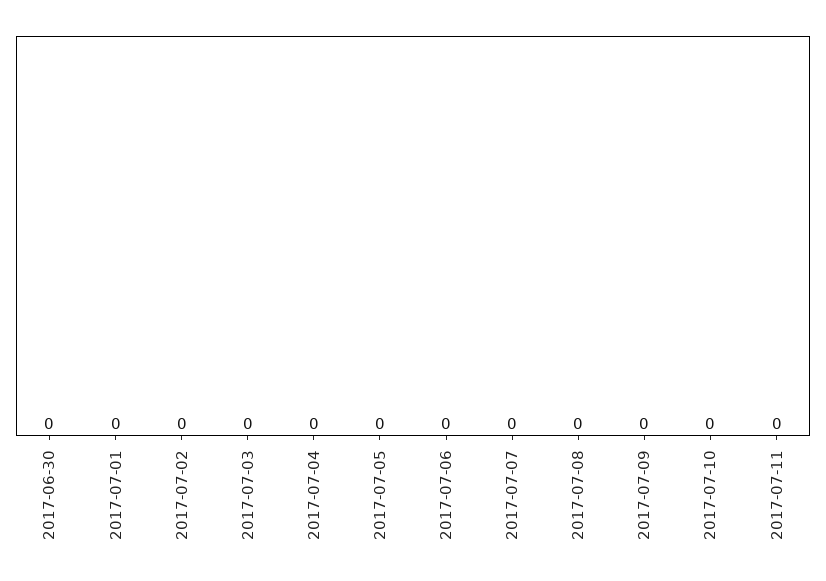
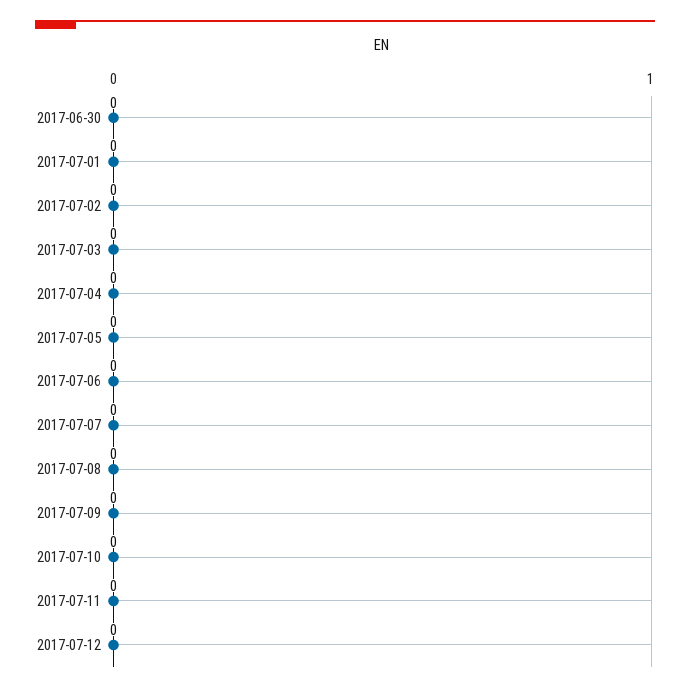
2017-07-12: none -> 0

